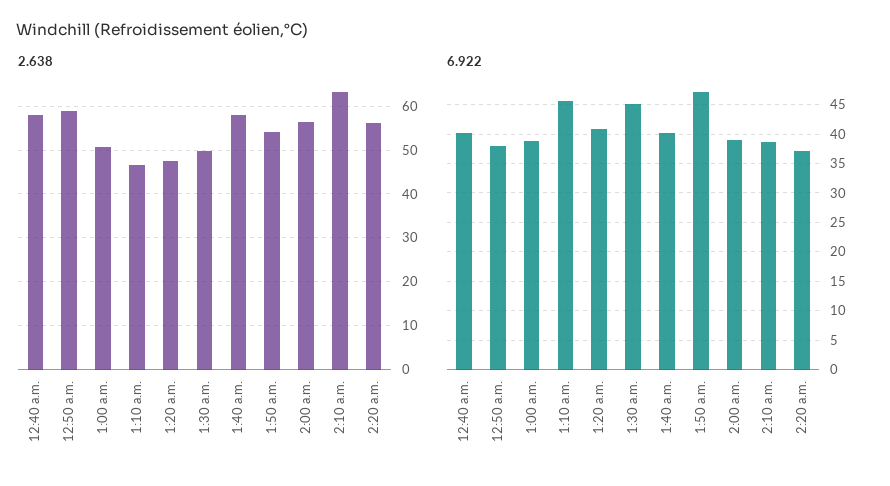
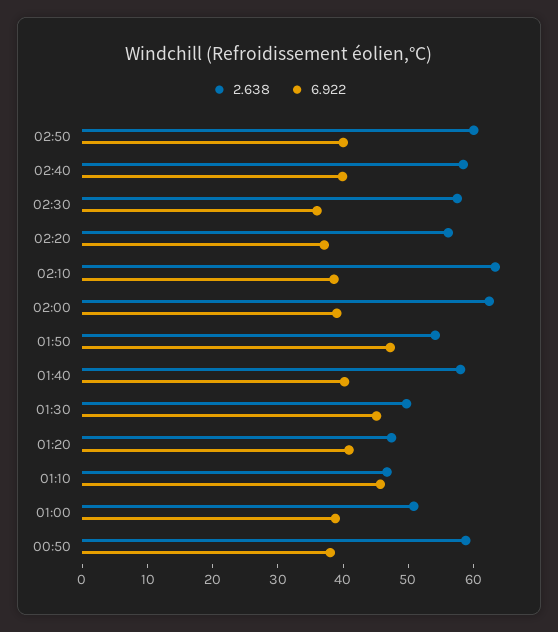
2.638, 12:40 a.m.: 58 -> none
2.638, 2:00 a.m.: 56 -> 62
6.922, 12:40 a.m.: 40 -> none
2.638, 02:50: none -> 60
6.922, 02:50: none -> 40
2.638, 02:40: none -> 58
6.922, 02:40: none -> 40
2.638, 02:30: none -> 58
6.922, 02:30: none -> 36

